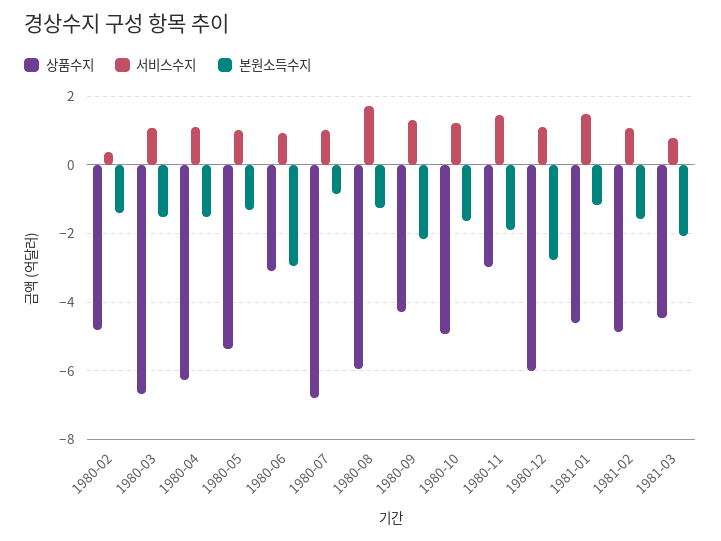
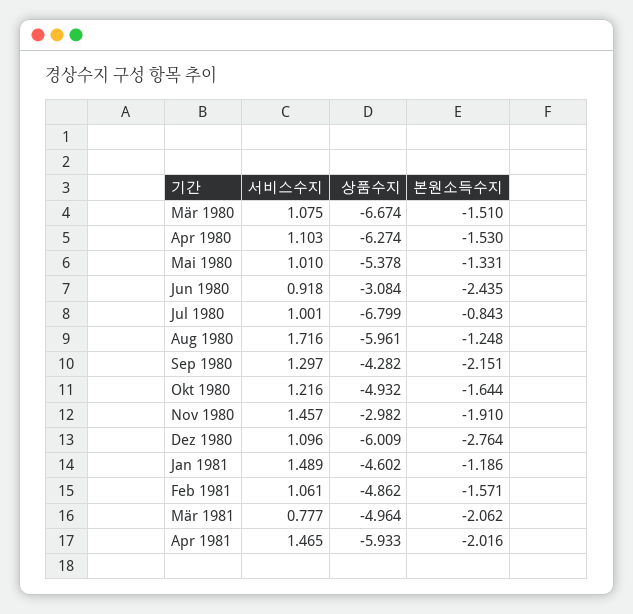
상품수지, 1980-02: -4.8 -> none
서비스수지, 1980-02: 0.4 -> none
본원소득수지, 1980-02: -1.4 -> none
본원소득수지, 1980-06: -3 -> -2.435
상품수지, 1981-03: -4.4 -> -4.964
서비스수지, Apr 1981: none -> 1.465
상품수지, Apr 1981: none -> -5.933
본원소득수지, Apr 1981: none -> -2.016

